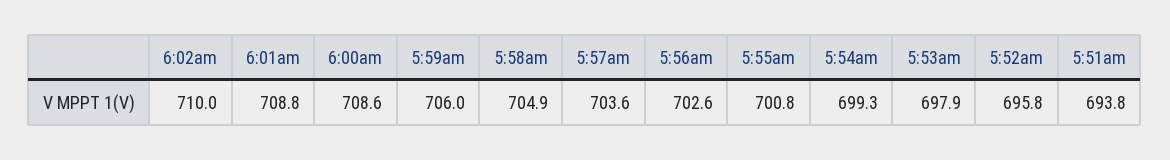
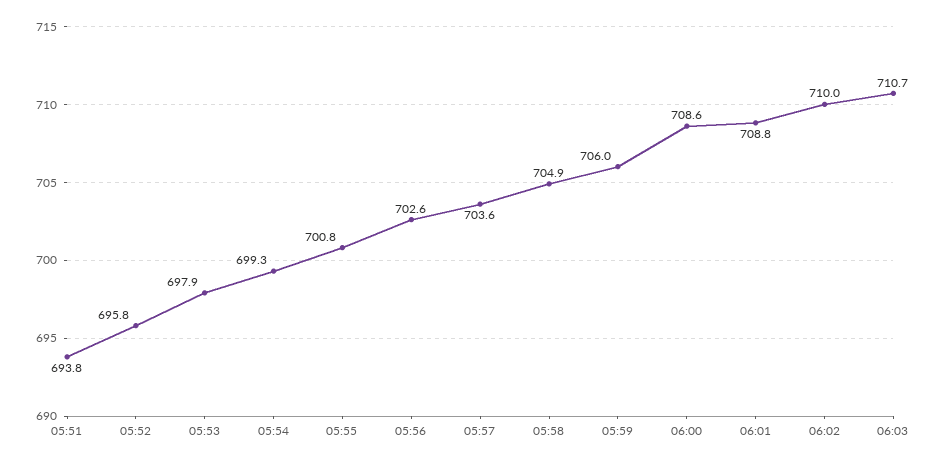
06:03: none -> 710.7

